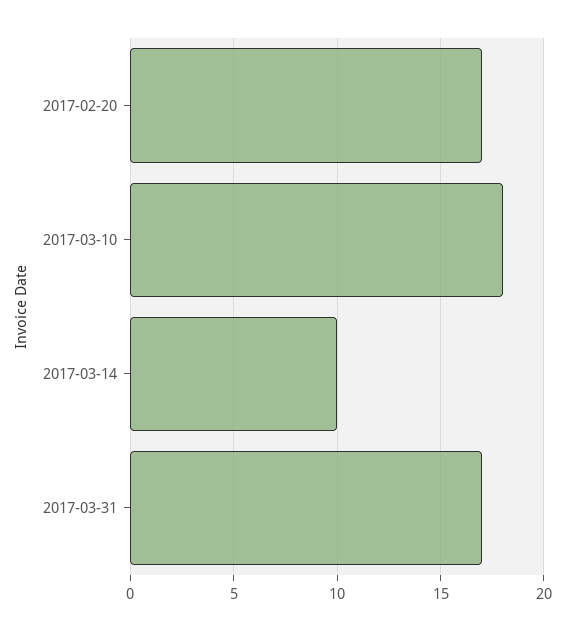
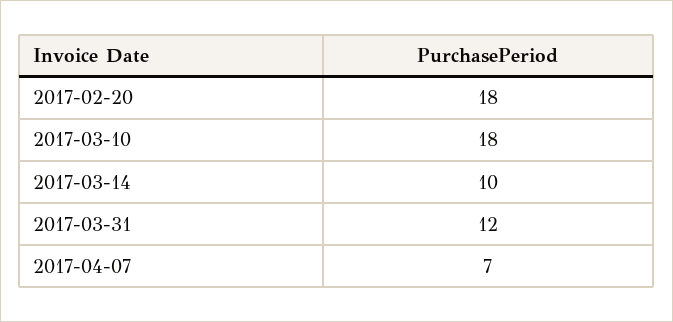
2017-02-20: 17 -> 18
2017-03-31: 17 -> 12
2017-04-07: none -> 7

